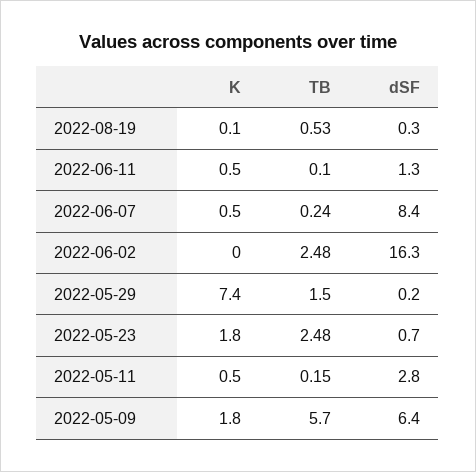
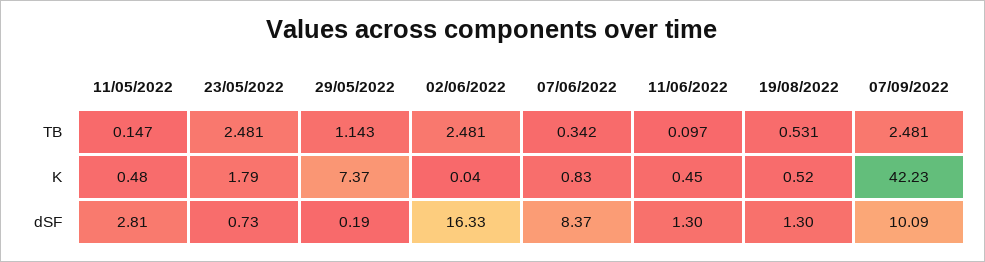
K, 2022-08-19: 0.1 -> 0.52
dSF, 2022-08-19: 0.3 -> 1.3
K, 2022-06-07: 0.5 -> 0.83
TB, 2022-06-07: 0.24 -> 0.342
TB, 2022-05-29: 1.5 -> 1.143
K, 2022-05-09: 1.8 -> none
TB, 2022-05-09: 5.7 -> none
dSF, 2022-05-09: 6.4 -> none
TB, 07/09/2022: none -> 2.481
K, 07/09/2022: none -> 42.23
dSF, 07/09/2022: none -> 10.09

